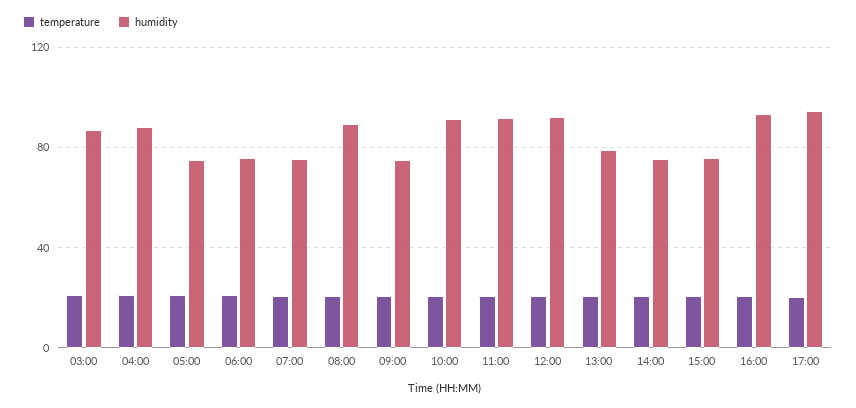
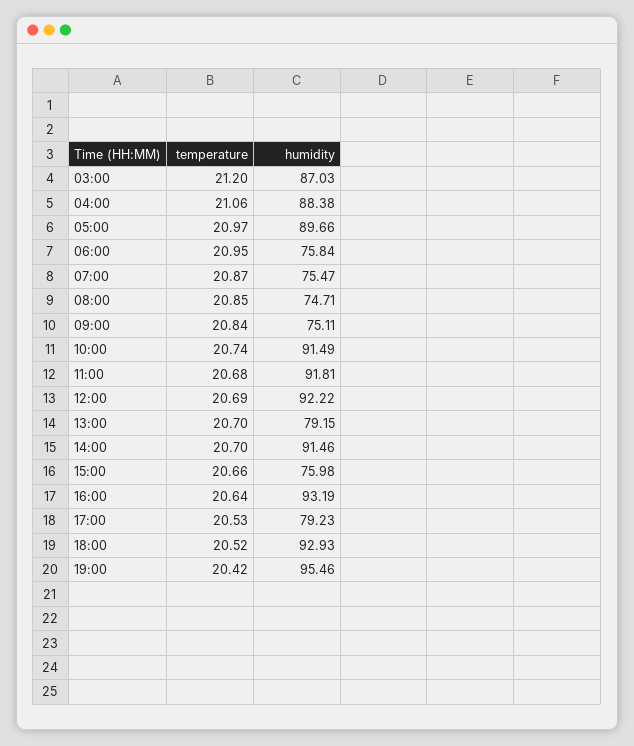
humidity, 05:00: 75 -> 89.66
humidity, 08:00: 90 -> 74.71
humidity, 14:00: 75 -> 91.46
humidity, 17:00: 95 -> 79.23
temperature, 18:00: none -> 20.52
humidity, 18:00: none -> 92.93
temperature, 19:00: none -> 20.42
humidity, 19:00: none -> 95.46

